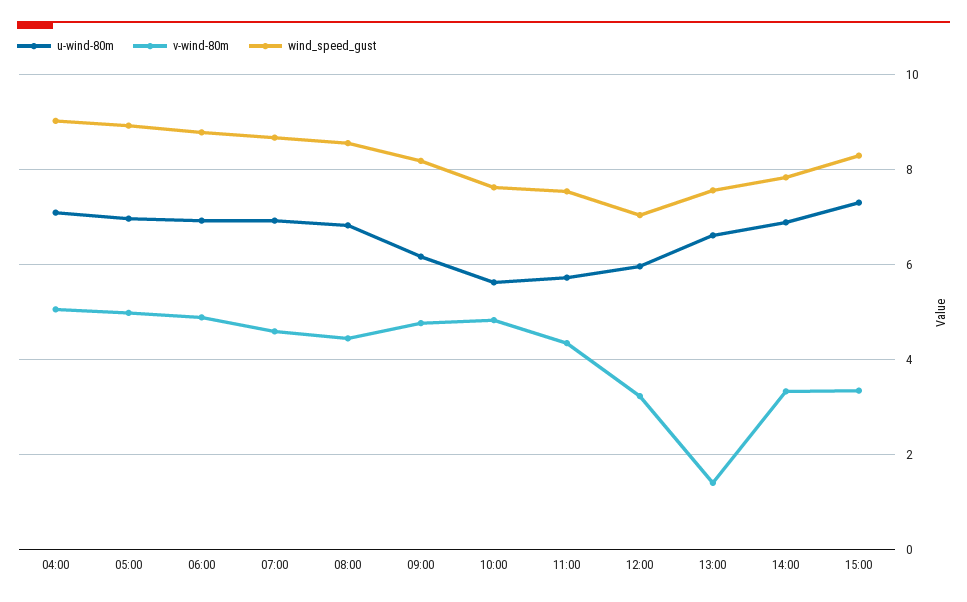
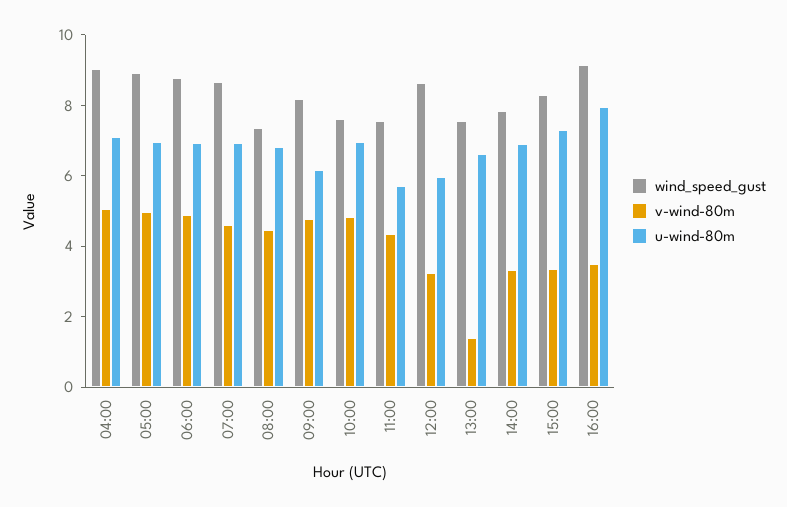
wind_speed_gust, 08:00: 8.6 -> 7.5
u-wind-80m, 10:00: 5.6 -> 7
wind_speed_gust, 12:00: 7 -> 8.5
wind_speed_gust, 16:00: none -> 9
v-wind-80m, 16:00: none -> 3.5
u-wind-80m, 16:00: none -> 8

